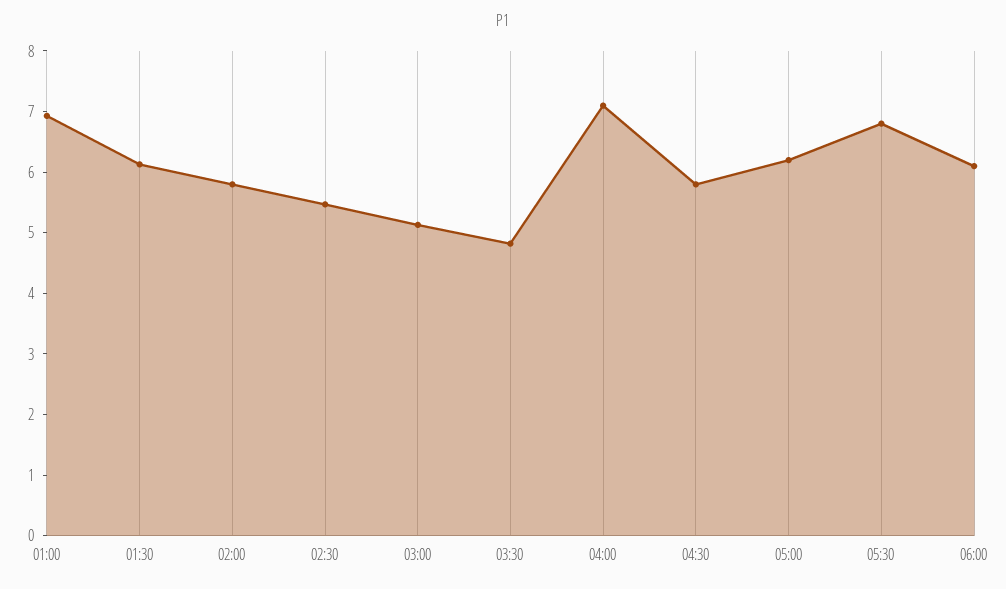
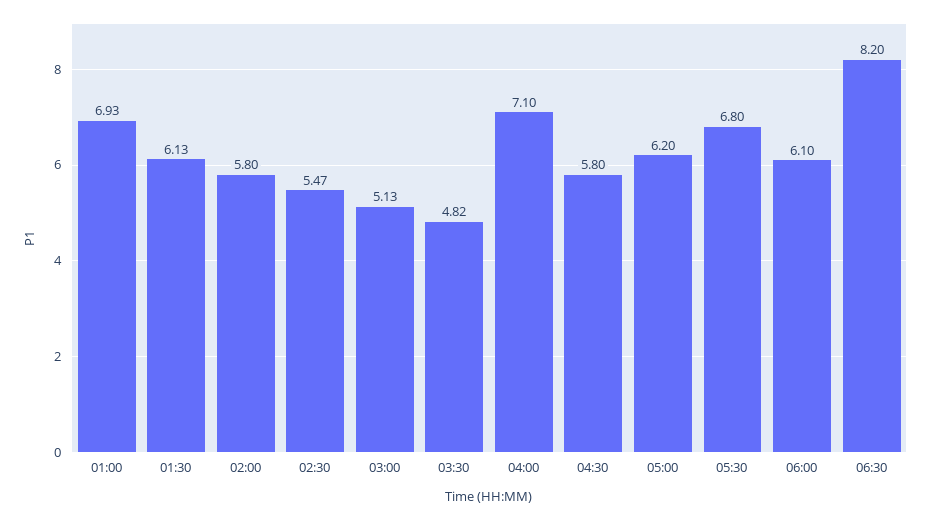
06:30: none -> 8.2

